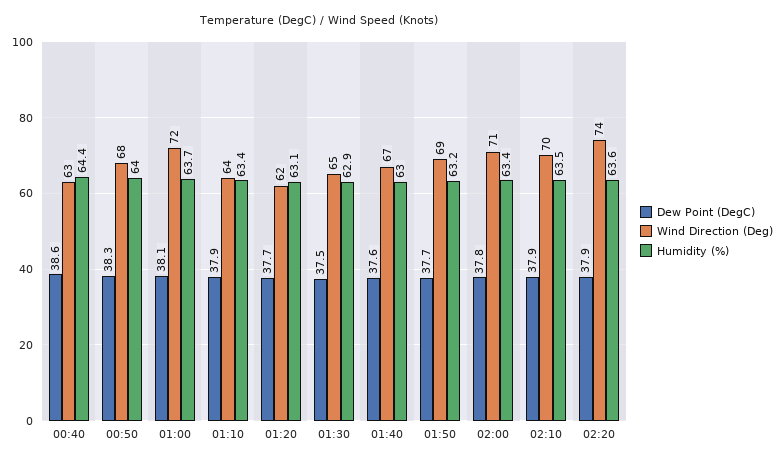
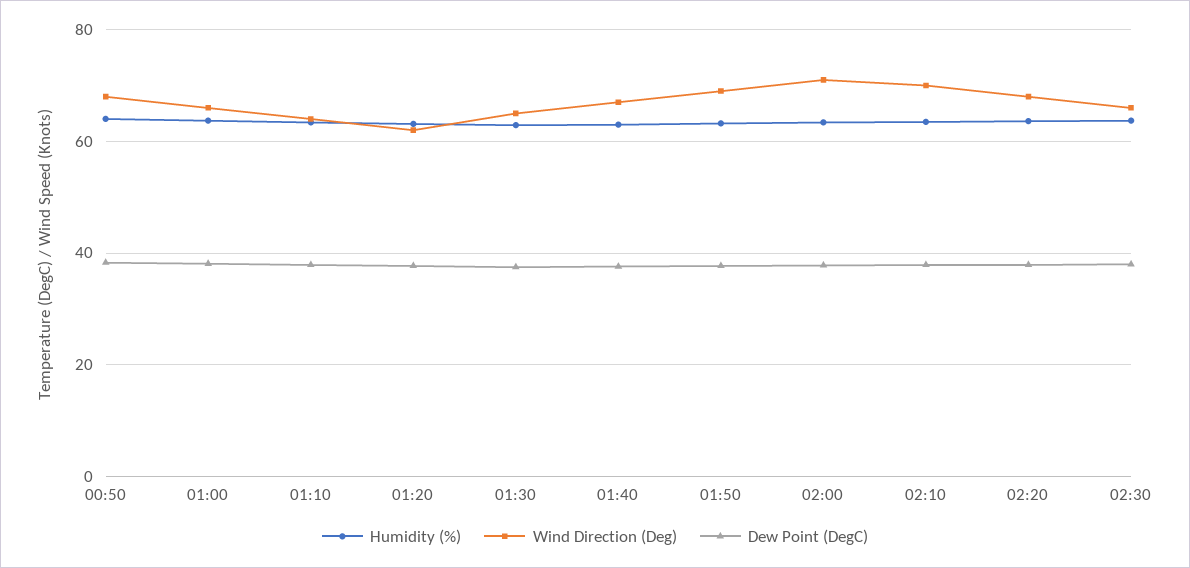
Dew Point (DegC), 00:40: 38.6 -> none
Wind Direction (Deg), 00:40: 63 -> none
Humidity (%), 00:40: 64.4 -> none
Wind Direction (Deg), 01:00: 72 -> 66
Wind Direction (Deg), 02:20: 74 -> 68
Humidity (%), 02:30: none -> 64
Wind Direction (Deg), 02:30: none -> 66
Dew Point (DegC), 02:30: none -> 38

